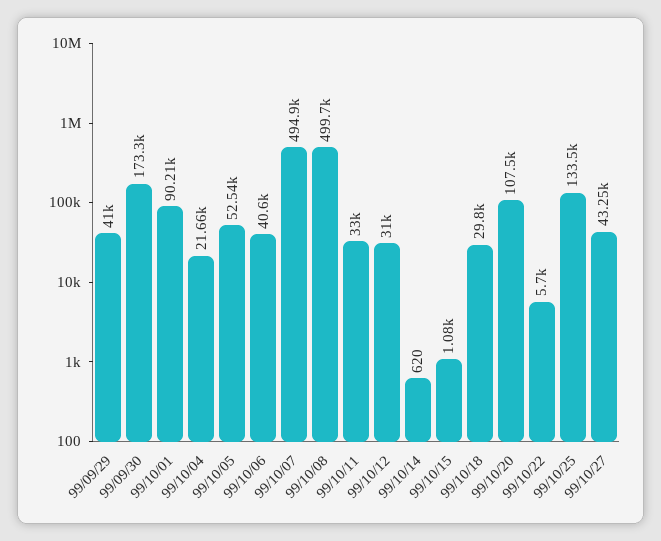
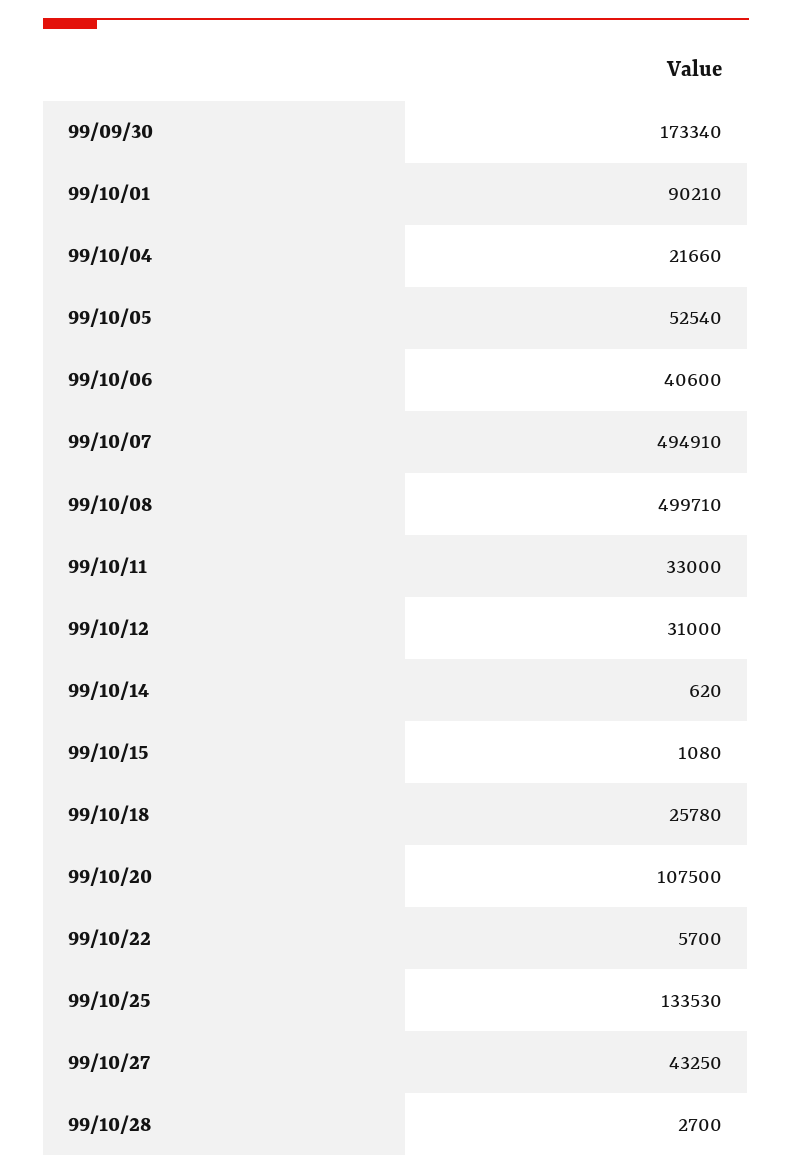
99/09/29: 41000 -> none
99/10/18: 29800 -> 25780
99/10/28: none -> 2700

